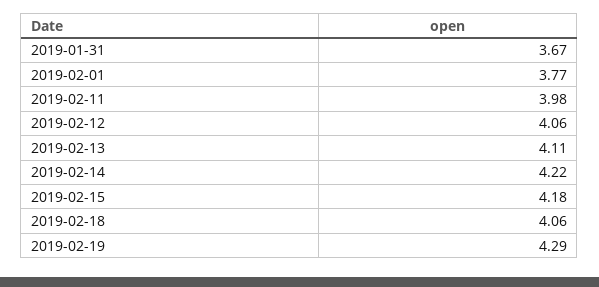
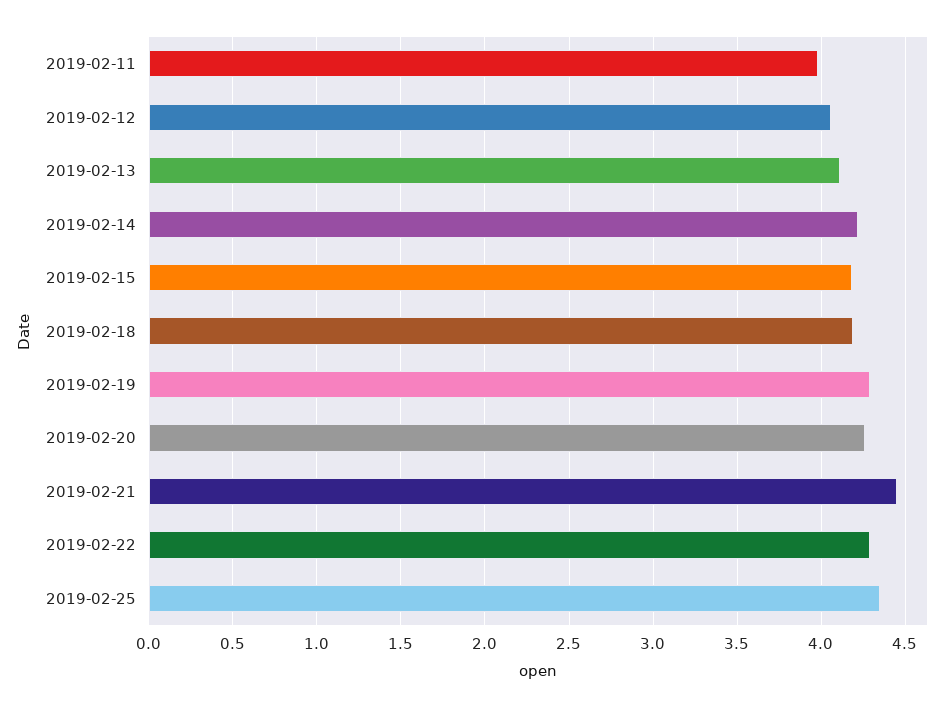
2019-01-31: 3.67 -> none
2019-02-01: 3.77 -> none
2019-02-18: 4.06 -> 4.2
2019-02-20: none -> 4.25
2019-02-21: none -> 4.45
2019-02-22: none -> 4.3
2019-02-25: none -> 4.35

